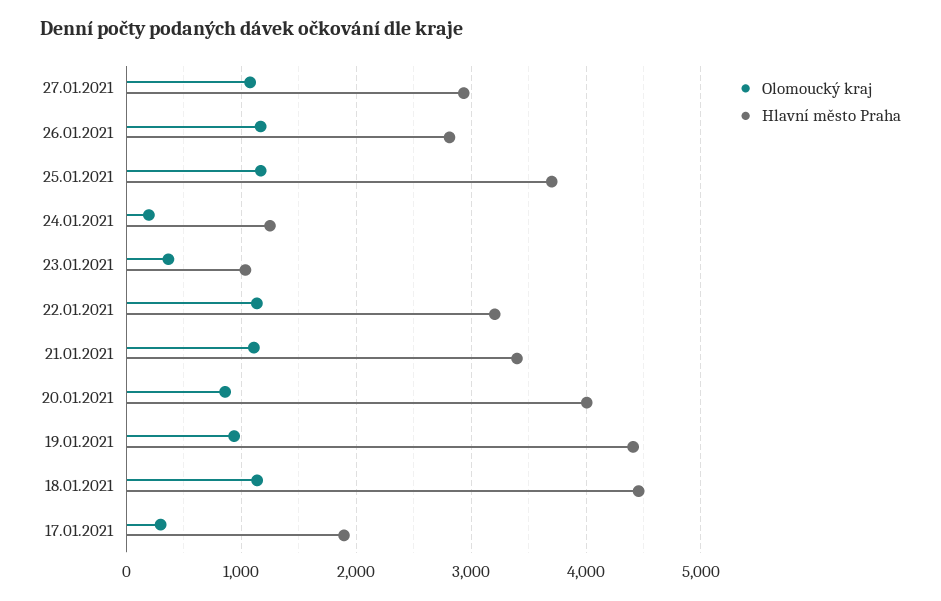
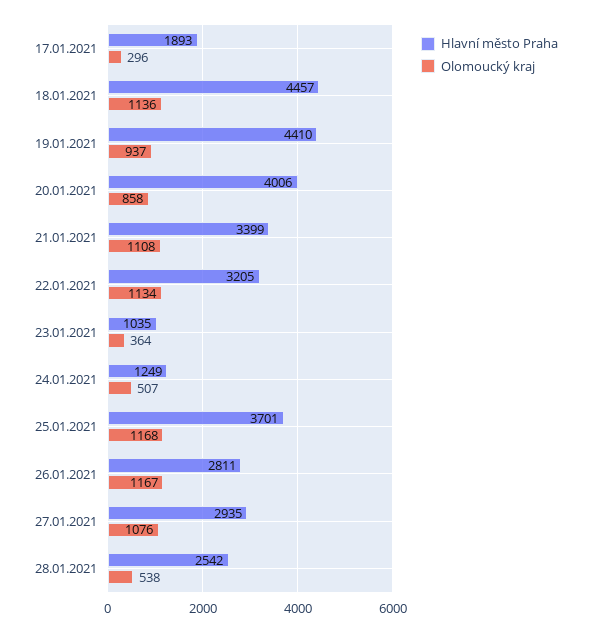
Olomoucký kraj, 24.01.2021: 200 -> 507
Hlavní město Praha, 28.01.2021: none -> 2542
Olomoucký kraj, 28.01.2021: none -> 538

